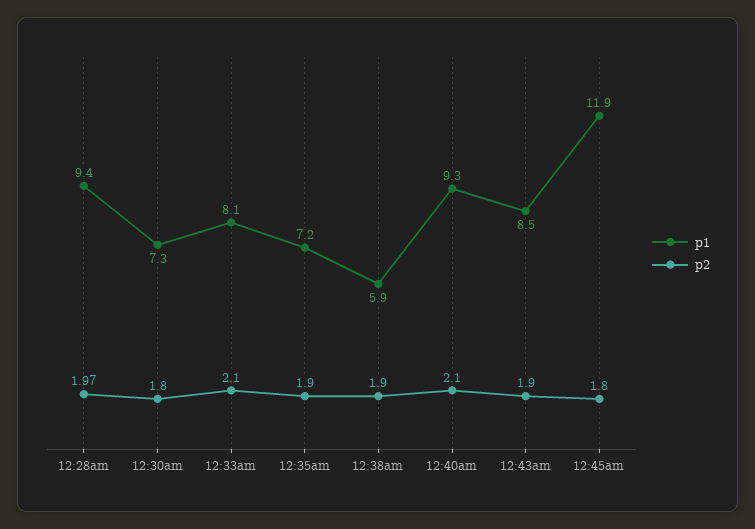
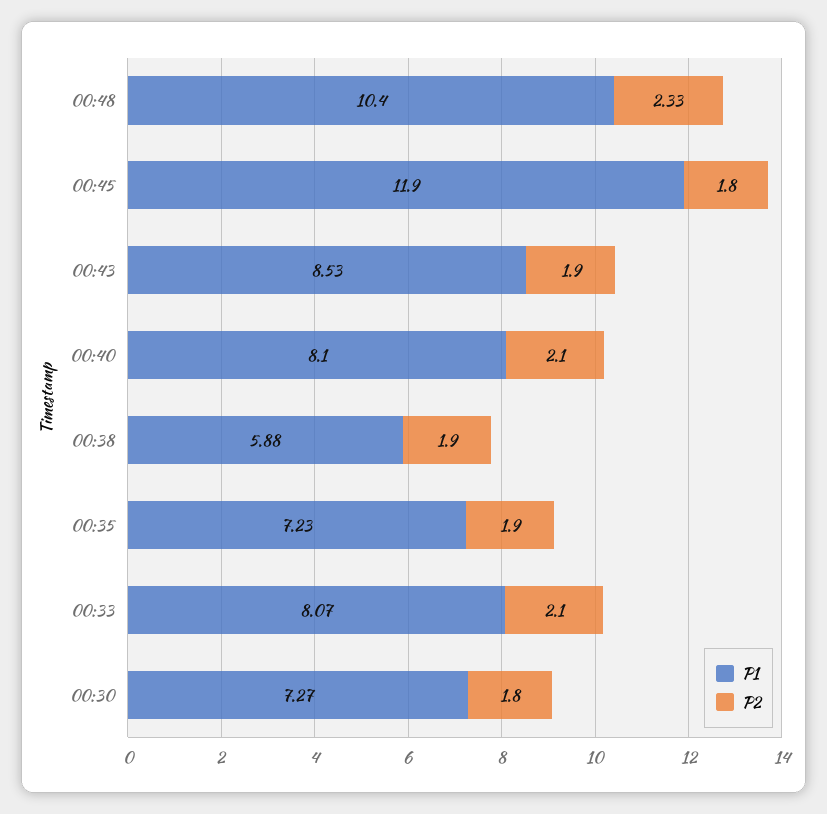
p1, 12:28am: 9.4 -> none
p2, 12:28am: 1.97 -> none
p1, 12:40am: 9.3 -> 8.1
p1, 00:48: none -> 10.4
p2, 00:48: none -> 2.33

